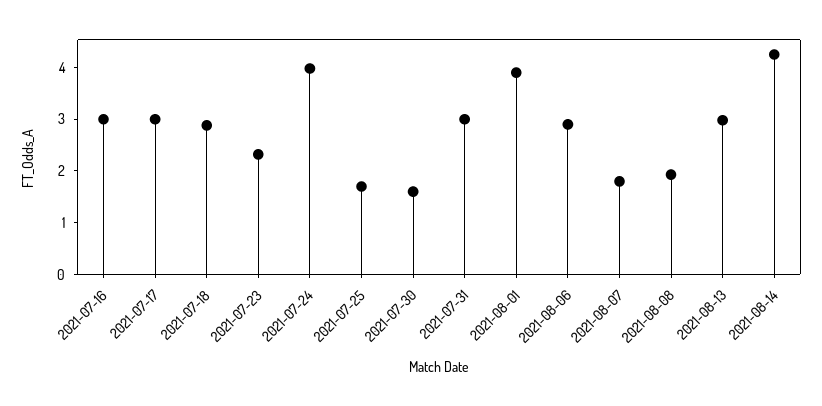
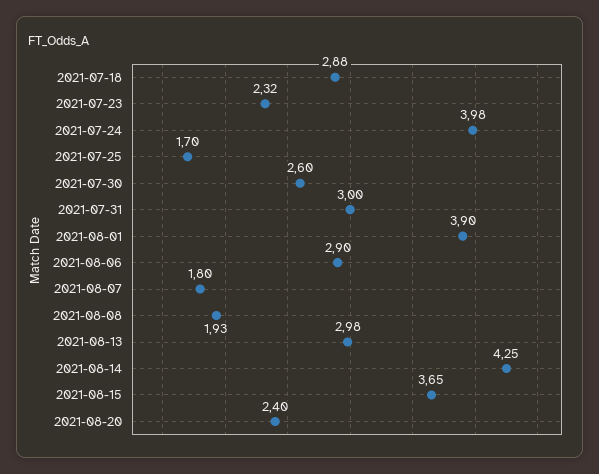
2021-07-16: 3 -> none
2021-07-17: 3 -> none
2021-07-30: 1.6 -> 2.6
2021-08-15: none -> 3.65
2021-08-20: none -> 2.4

